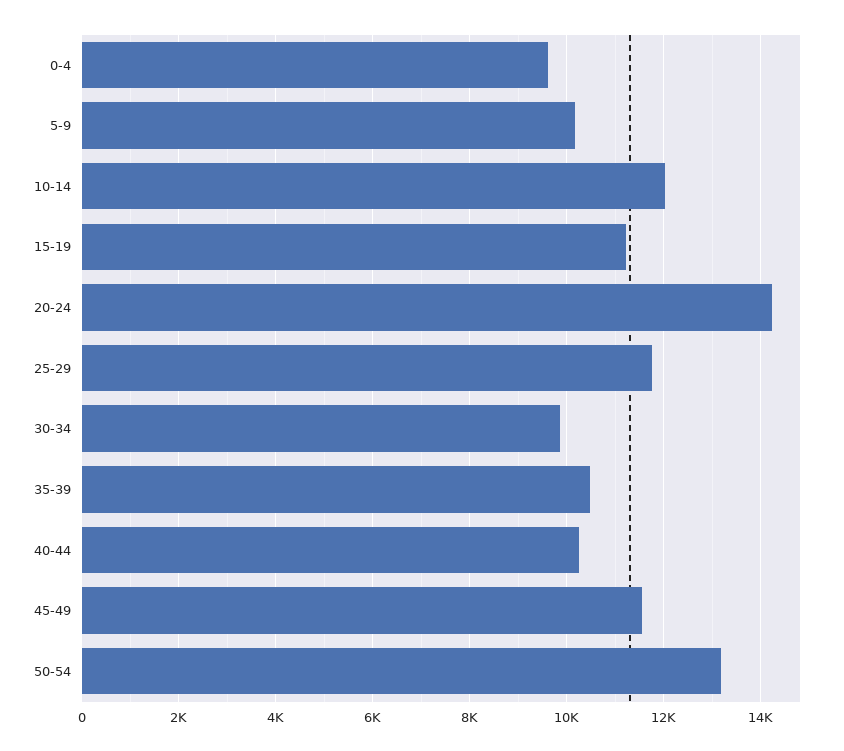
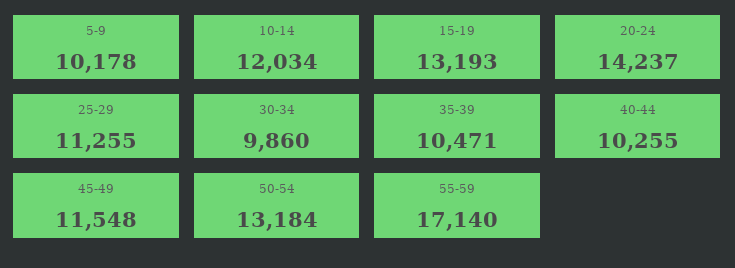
0-4: 9600 -> none
15-19: 11200 -> 13193
25-29: 11800 -> 11255
55-59: none -> 17140

